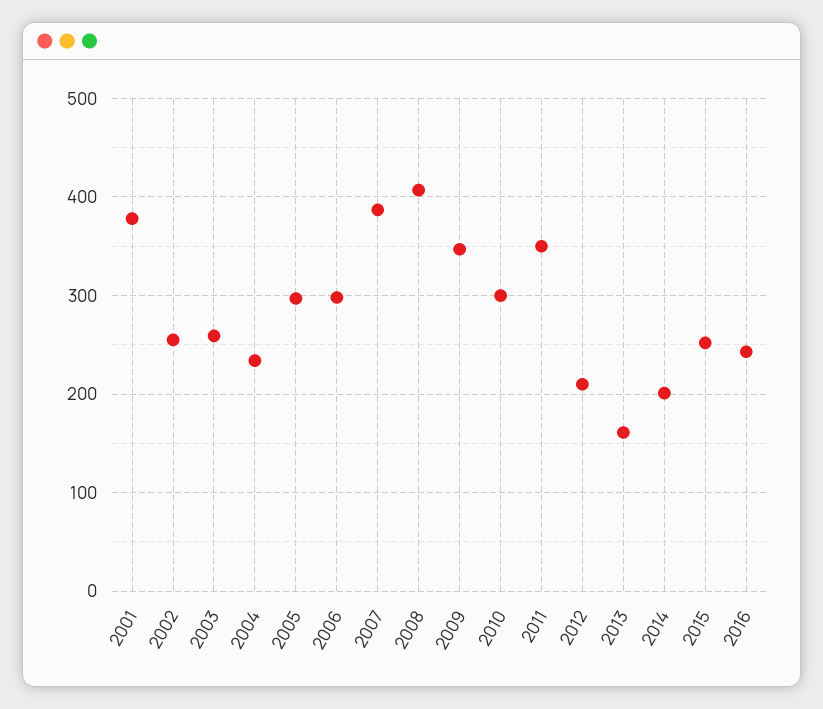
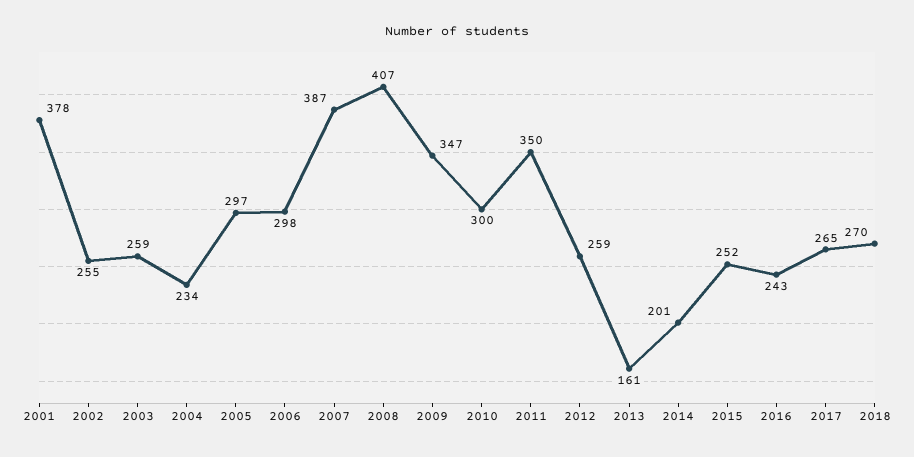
2012: 210 -> 259
2017: none -> 265
2018: none -> 270

